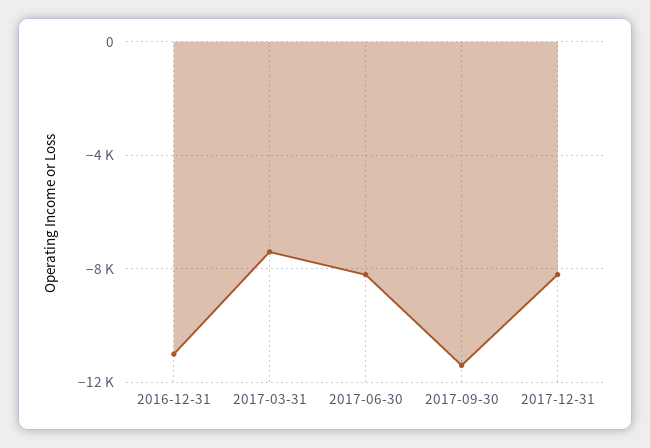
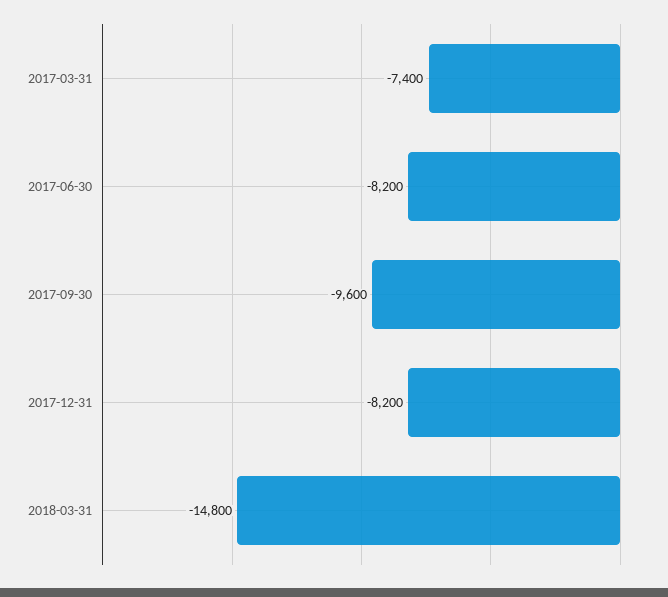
2016-12-31: -11000 -> none
2017-09-30: -11500 -> -9600
2018-03-31: none -> -14800

